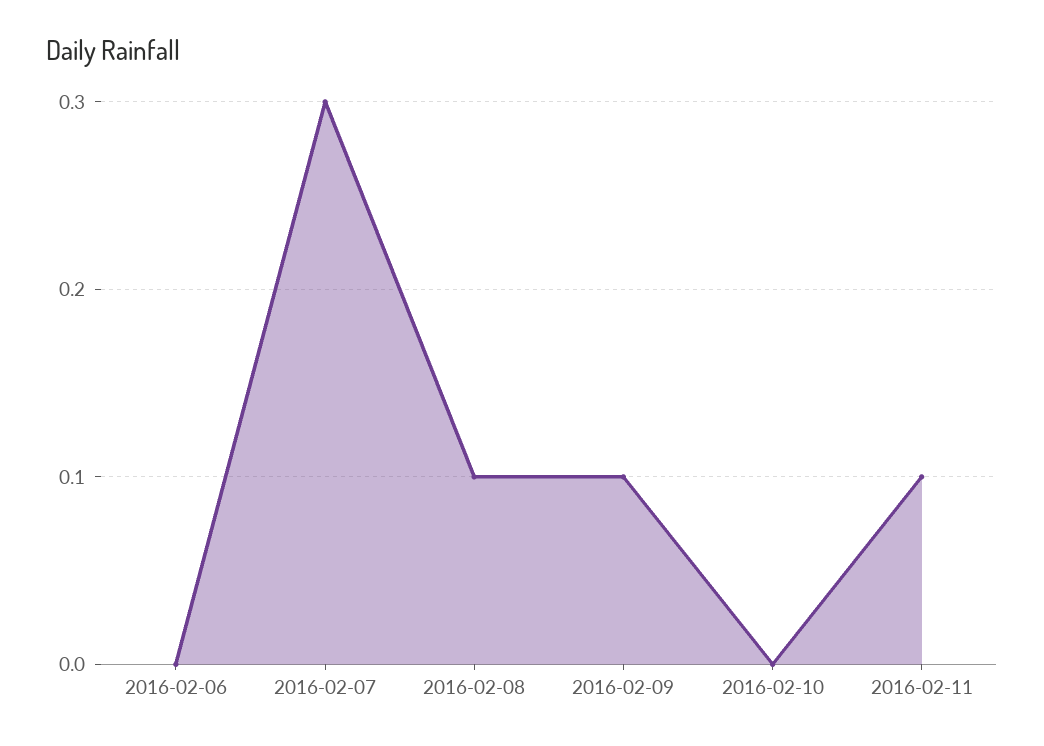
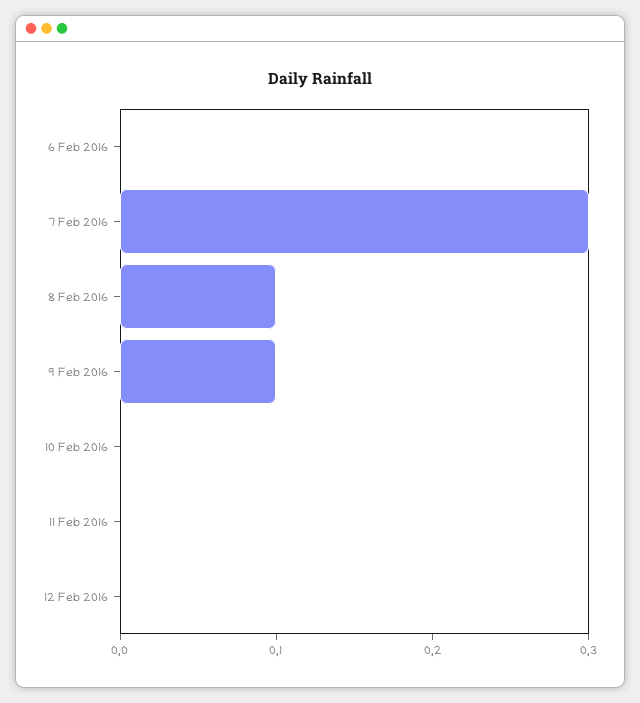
2016-02-11: 0.1 -> 0
12 Feb 2016: none -> 0

